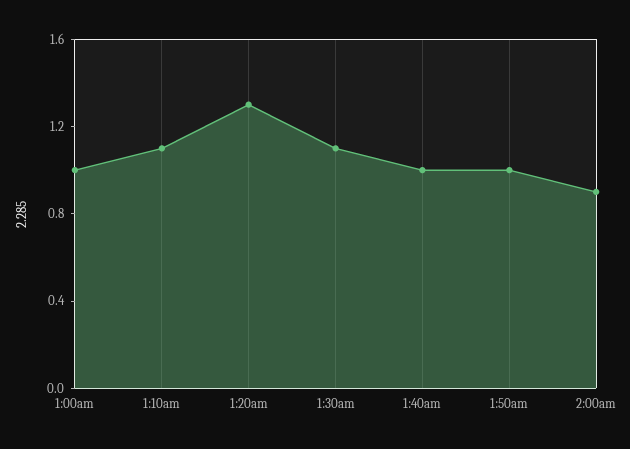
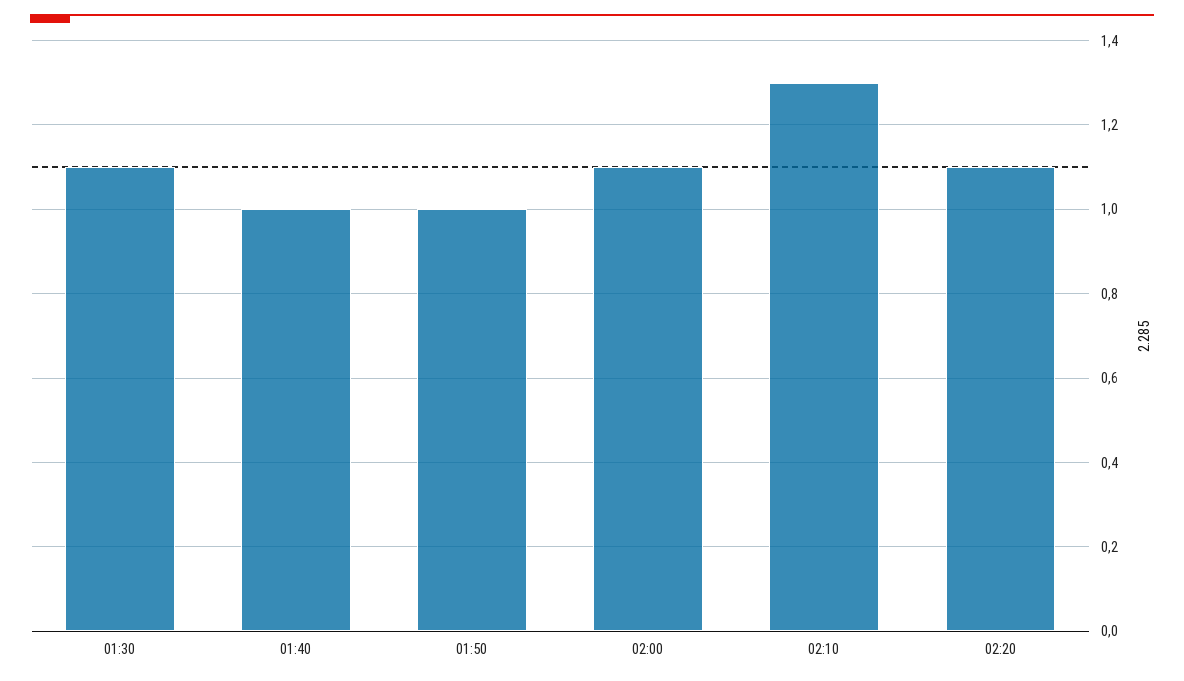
1:00am: 1 -> none
1:10am: 1.1 -> none
1:20am: 1.3 -> none
2:00am: 0.9 -> 1.1
02:10: none -> 1.3
02:20: none -> 1.1

